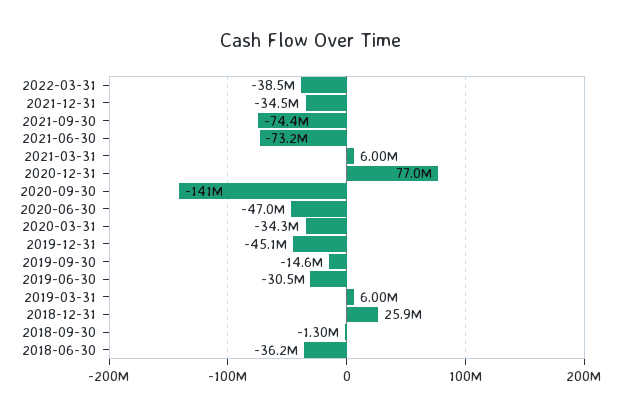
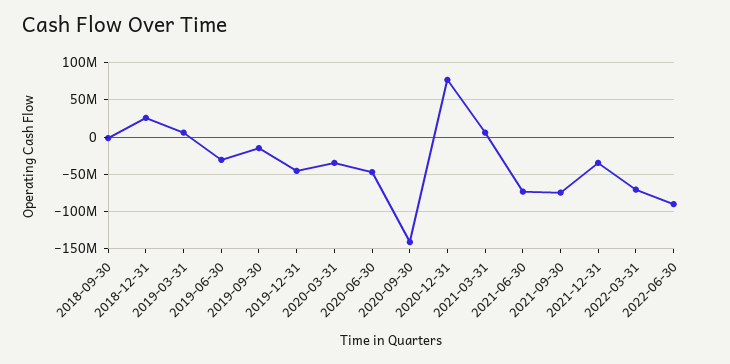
2022-03-31: -38500000 -> -70000000
2018-06-30: -36200000 -> none
2022-06-30: none -> -90000000

